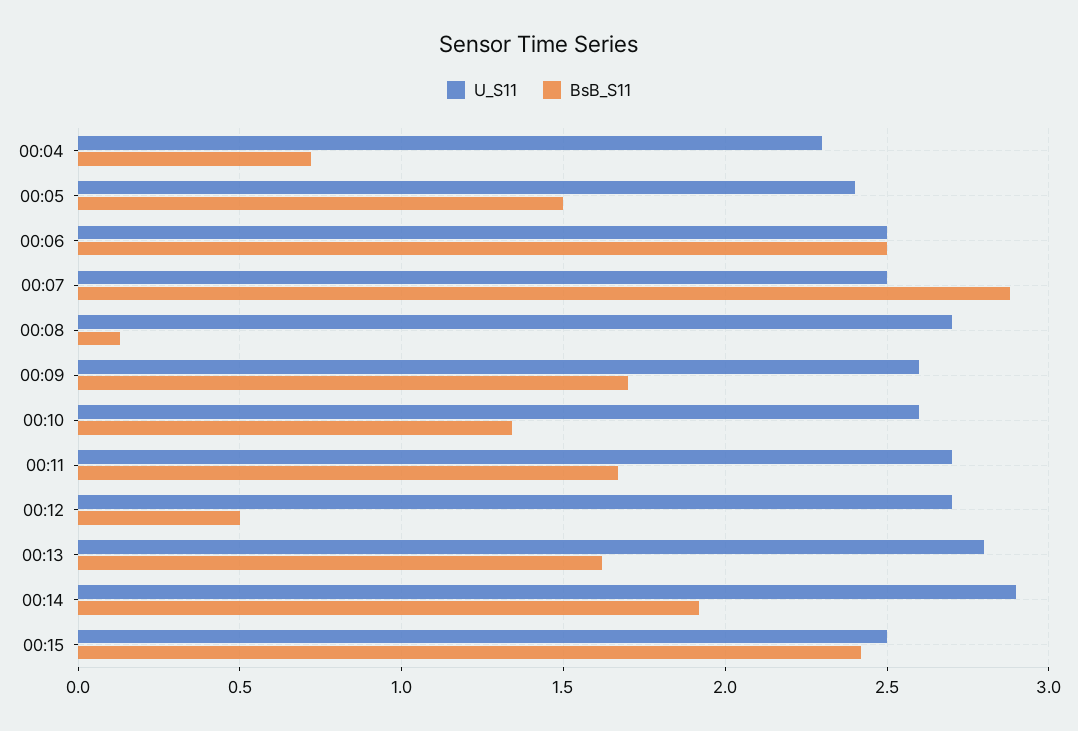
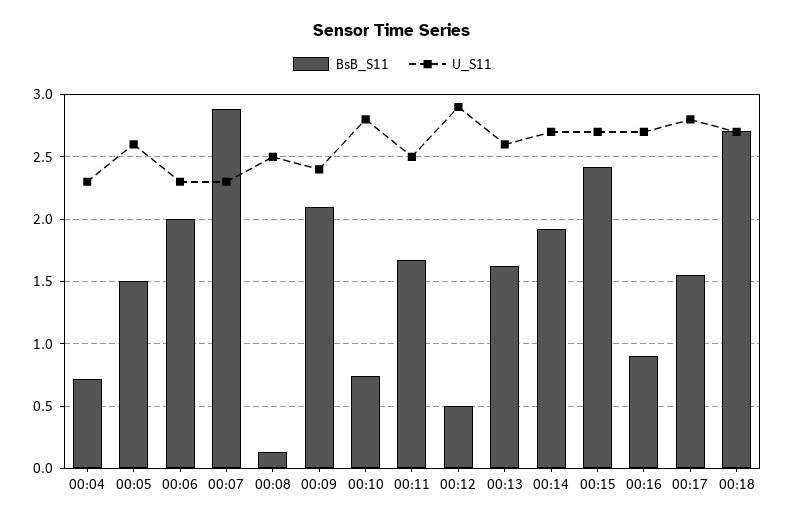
U_S11, 00:05: 2.4 -> 2.6
U_S11, 00:06: 2.5 -> 2.3
BsB_S11, 00:06: 2.5 -> 2
U_S11, 00:07: 2.5 -> 2.3
U_S11, 00:08: 2.7 -> 2.5
U_S11, 00:09: 2.6 -> 2.4
BsB_S11, 00:09: 1.7 -> 2.1
U_S11, 00:10: 2.6 -> 2.8
BsB_S11, 00:10: 1.35 -> 0.75
U_S11, 00:11: 2.7 -> 2.5
U_S11, 00:12: 2.7 -> 2.9
U_S11, 00:13: 2.8 -> 2.6
U_S11, 00:14: 2.9 -> 2.7
U_S11, 00:15: 2.5 -> 2.7
BsB_S11, 00:16: none -> 0.9
U_S11, 00:16: none -> 2.7
BsB_S11, 00:17: none -> 1.55
U_S11, 00:17: none -> 2.8
BsB_S11, 00:18: none -> 2.7
U_S11, 00:18: none -> 2.7

